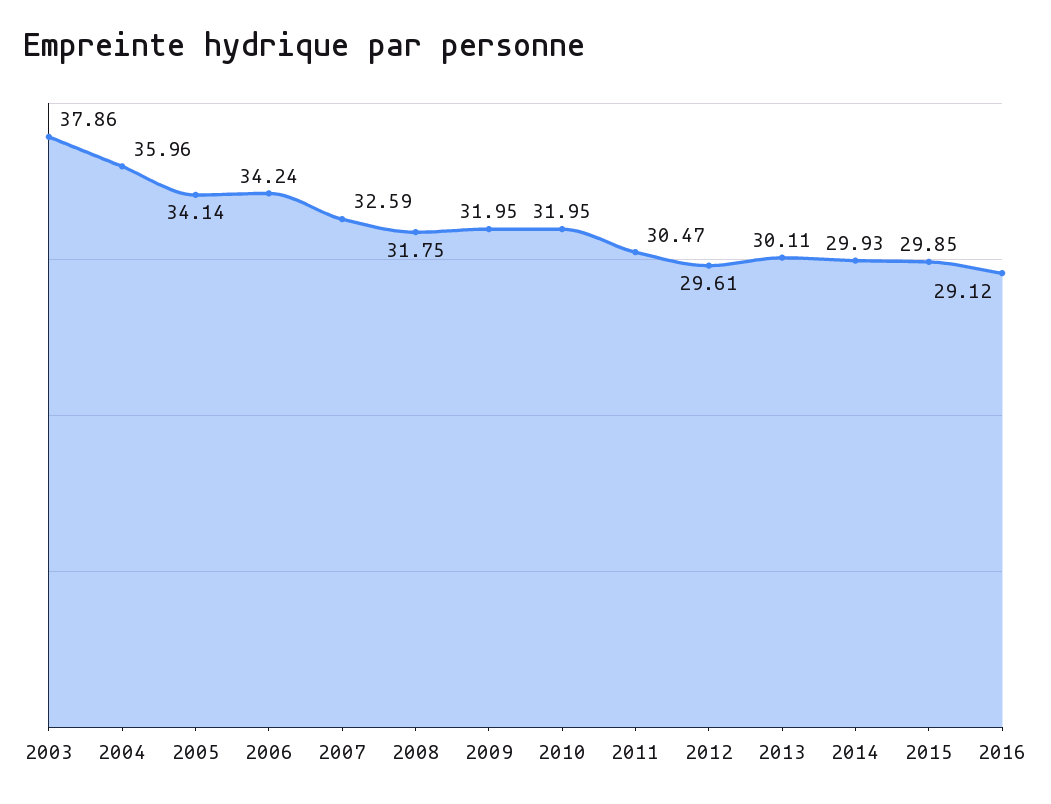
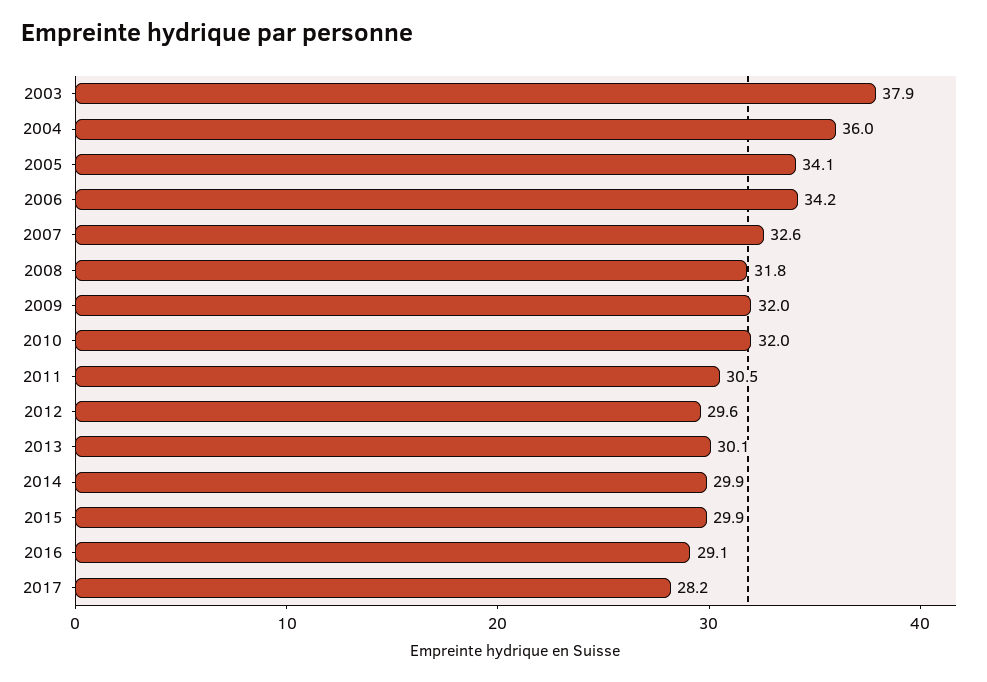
2017: none -> 28.2

